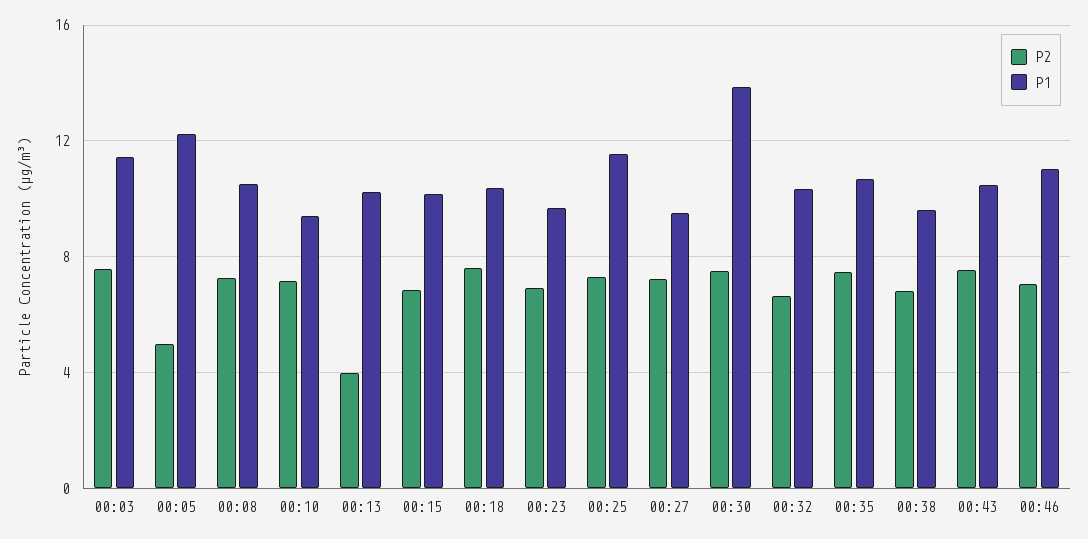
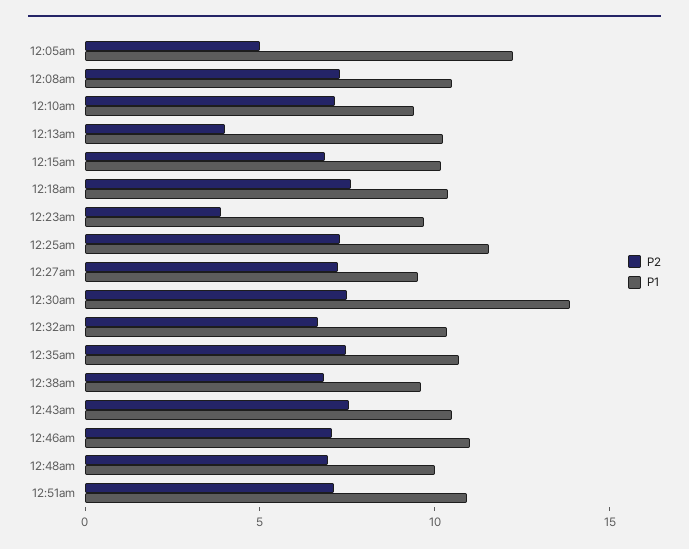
P2, 00:03: 7.5 -> none
P1, 00:03: 11.5 -> none
P2, 00:23: 7 -> 4
P2, 12:48am: none -> 7
P1, 12:48am: none -> 10
P2, 12:51am: none -> 7
P1, 12:51am: none -> 11

